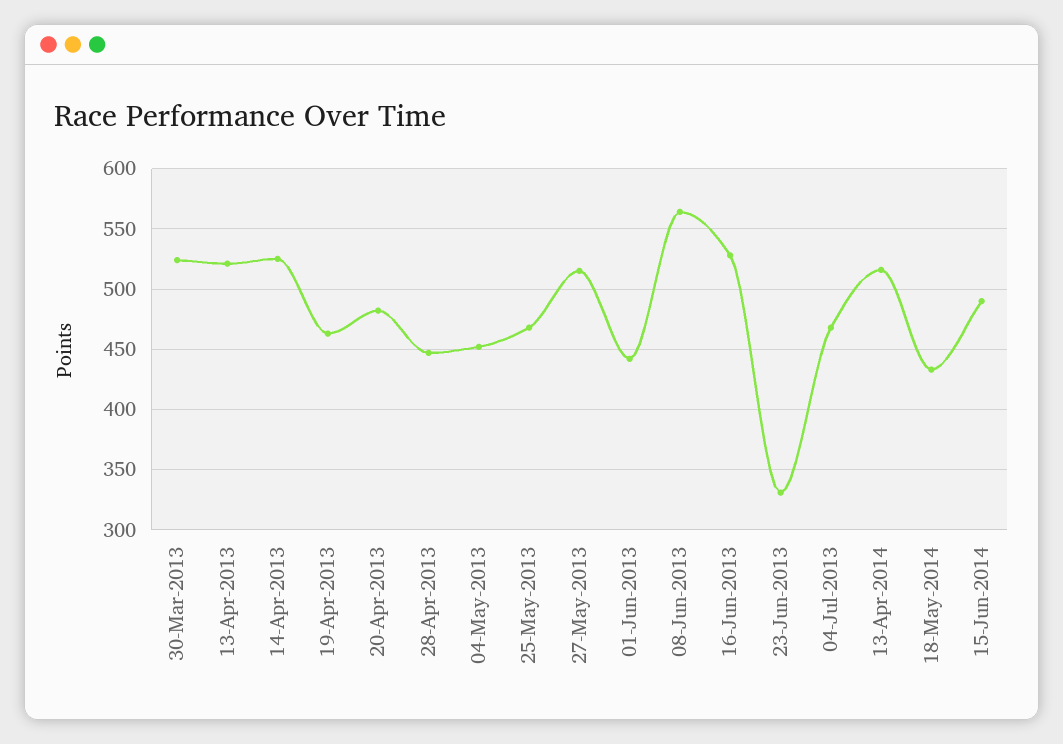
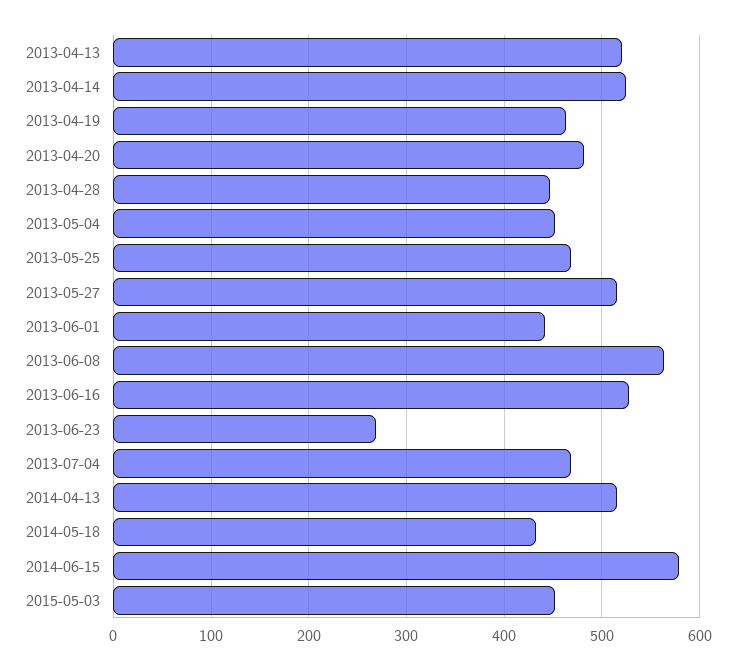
30-Mar-2013: 525 -> none
23-Jun-2013: 330 -> 270
15-Jun-2014: 490 -> 580
2015-05-03: none -> 450

